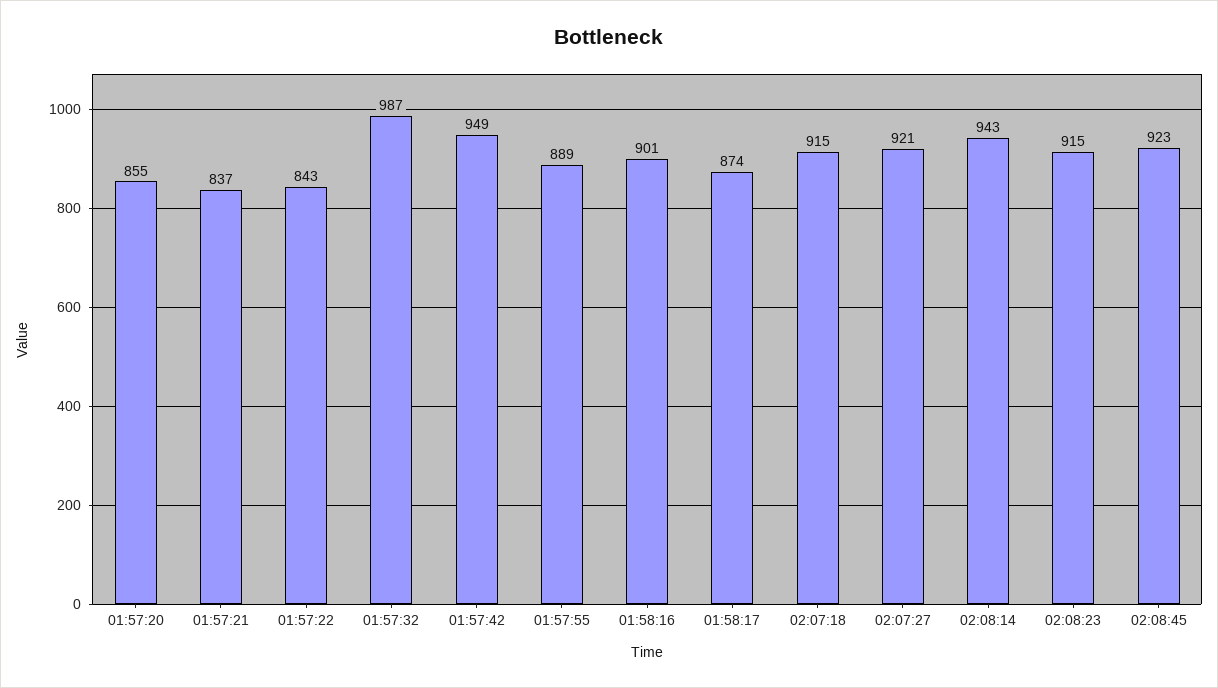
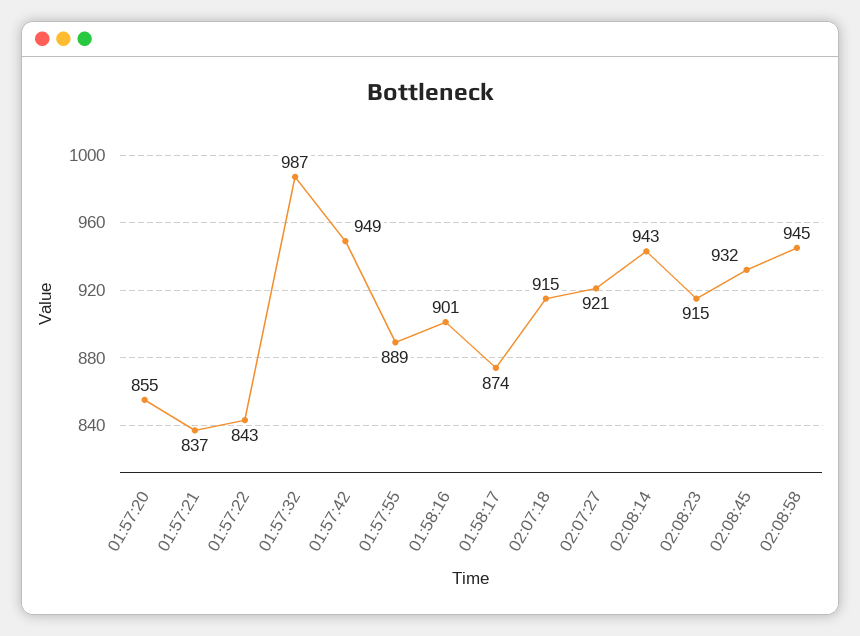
02:08:45: 923 -> 932
02:08:58: none -> 945

